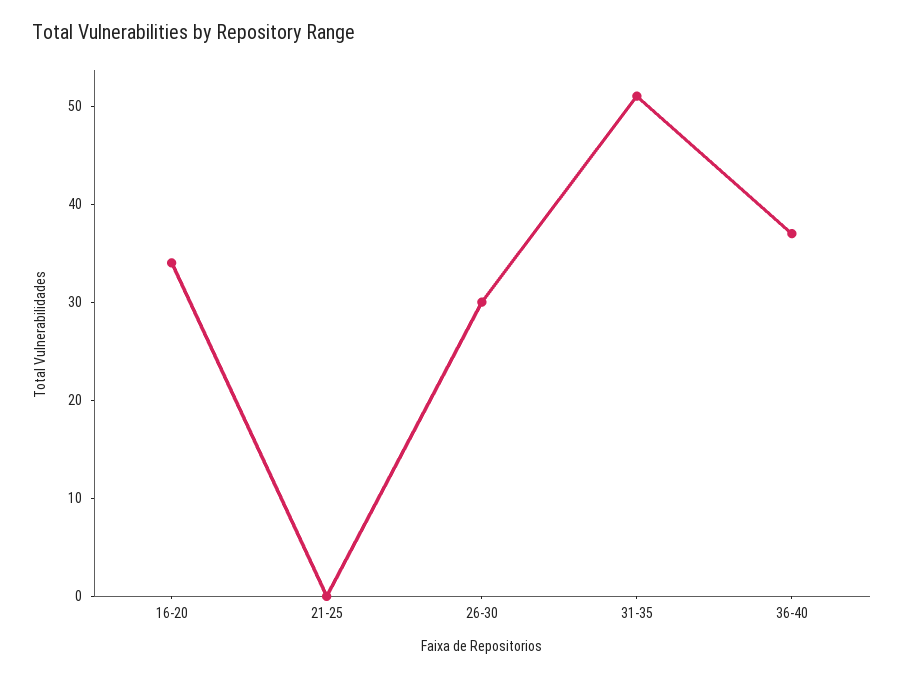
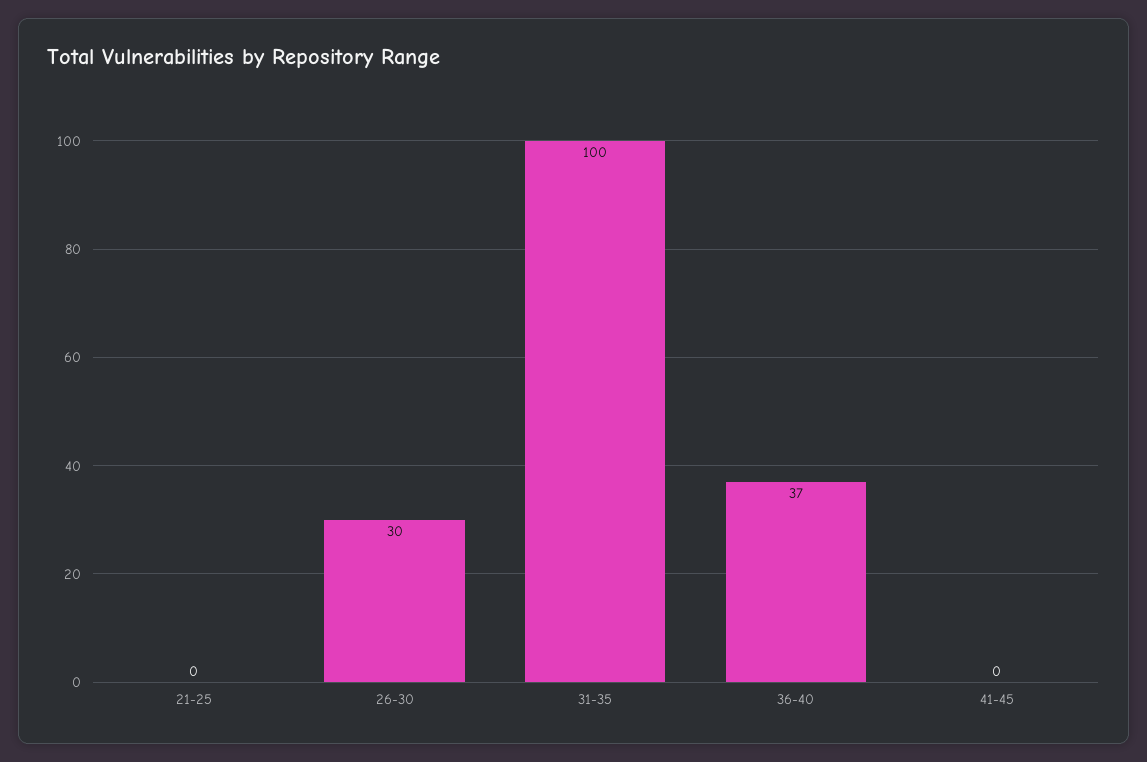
16-20: 34 -> none
31-35: 51 -> 100
41-45: none -> 0

